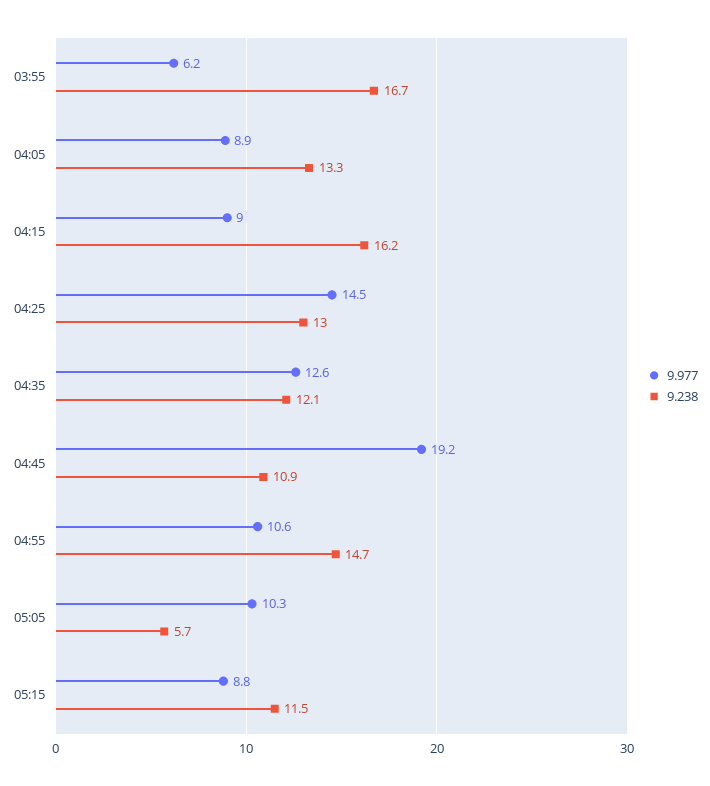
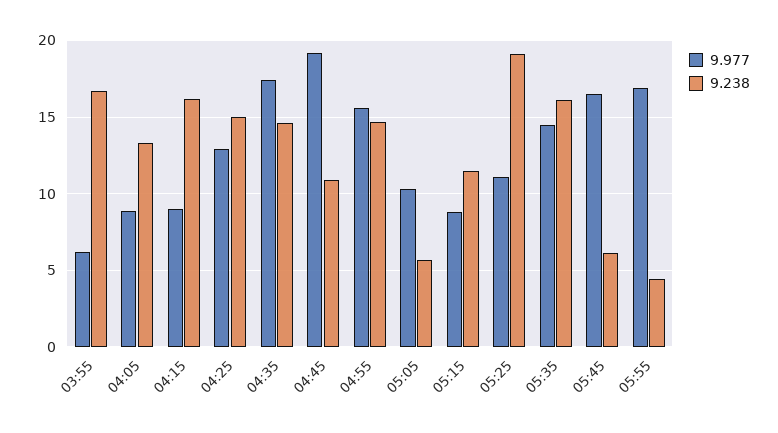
9.977, 04:25: 14.5 -> 13
9.238, 04:25: 13 -> 15
9.977, 04:35: 12.6 -> 17.5
9.238, 04:35: 12.1 -> 14.5
9.977, 04:55: 10.6 -> 15.5
9.977, 05:25: none -> 11
9.238, 05:25: none -> 19
9.977, 05:35: none -> 14.5
9.238, 05:35: none -> 16
9.977, 05:45: none -> 16.5
9.238, 05:45: none -> 6
9.977, 05:55: none -> 17
9.238, 05:55: none -> 4.5

